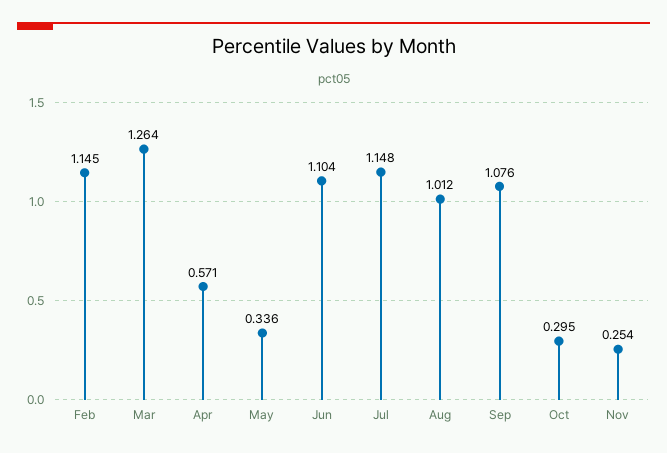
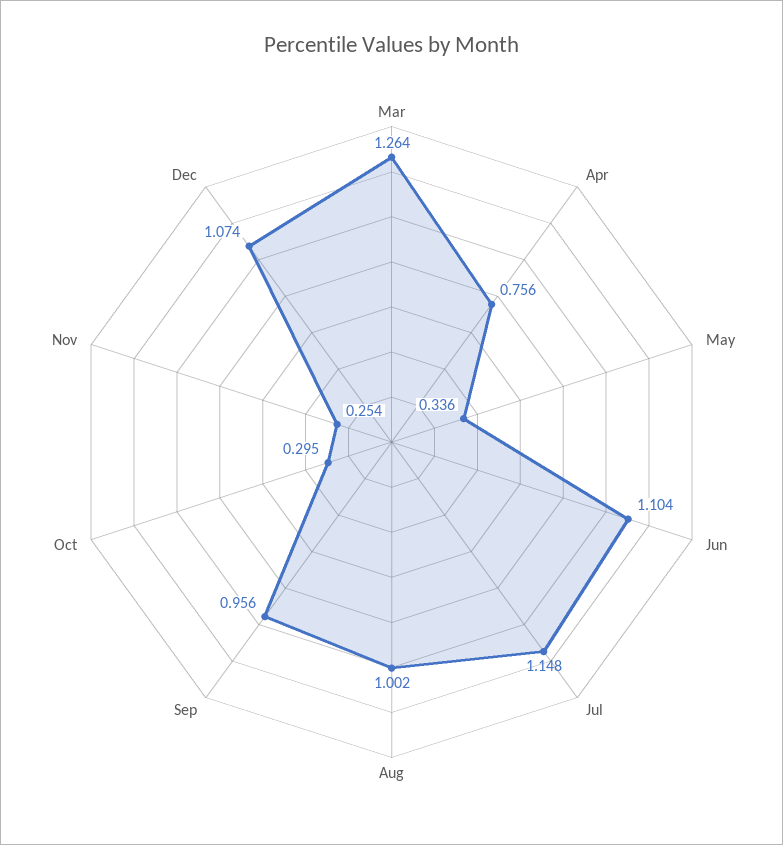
Feb: 1.145 -> none
Apr: 0.571 -> 0.756
Aug: 1.012 -> 1.002
Sep: 1.076 -> 0.956
Dec: none -> 1.074

